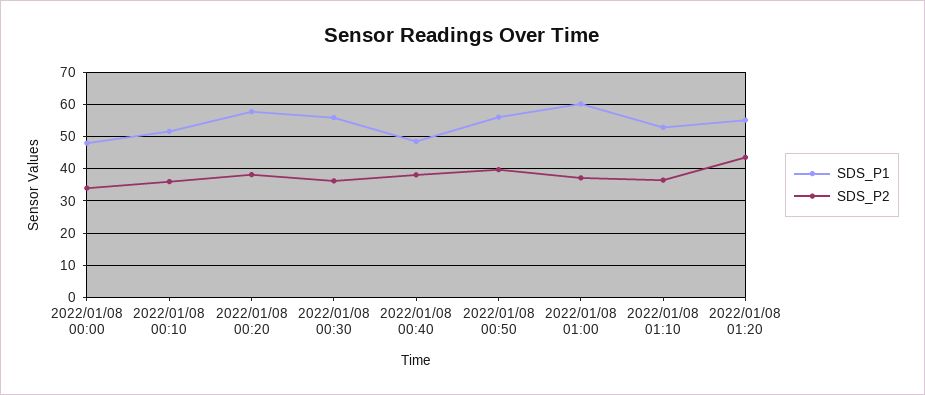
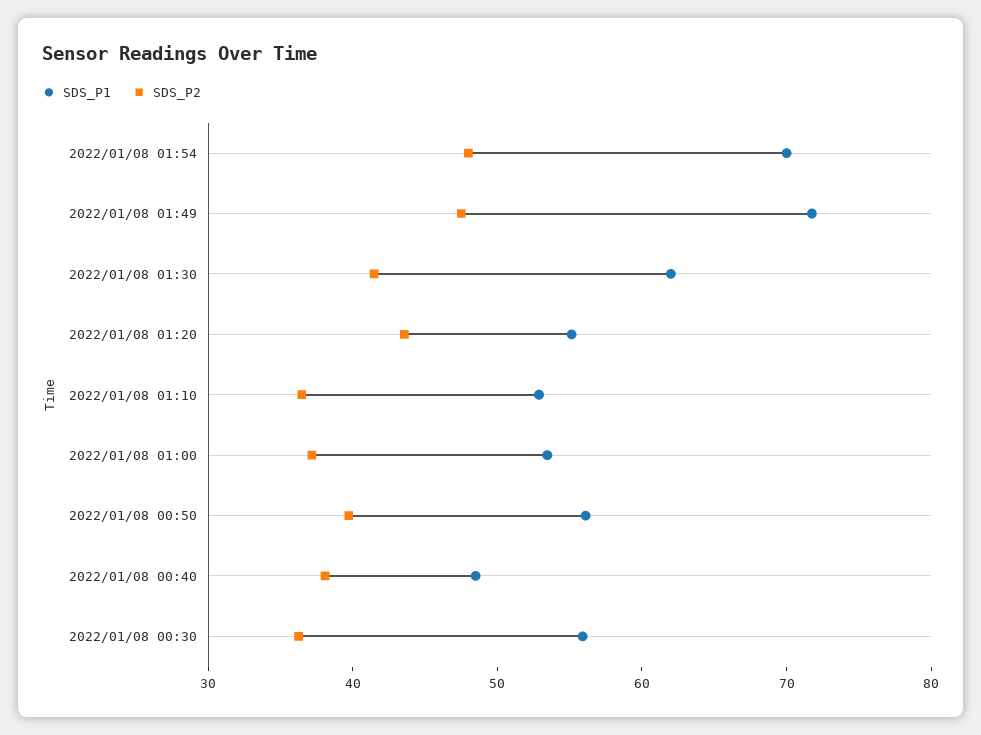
SDS_P1, 2022/01/08 00:00: 48 -> none
SDS_P2, 2022/01/08 00:00: 34 -> none
SDS_P1, 2022/01/08 00:10: 52 -> none
SDS_P2, 2022/01/08 00:10: 36 -> none
SDS_P1, 2022/01/08 00:20: 58 -> none
SDS_P2, 2022/01/08 00:20: 38 -> none
SDS_P1, 2022/01/08 01:00: 60 -> 54
SDS_P1, 2022/01/08 01:54: none -> 70
SDS_P2, 2022/01/08 01:54: none -> 48
SDS_P1, 2022/01/08 01:49: none -> 72
SDS_P2, 2022/01/08 01:49: none -> 48
SDS_P1, 2022/01/08 01:30: none -> 62
SDS_P2, 2022/01/08 01:30: none -> 42

